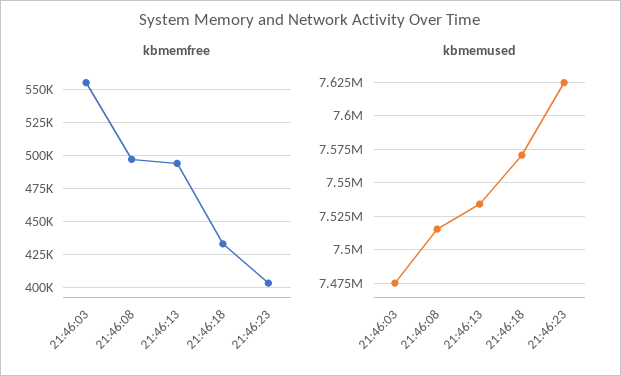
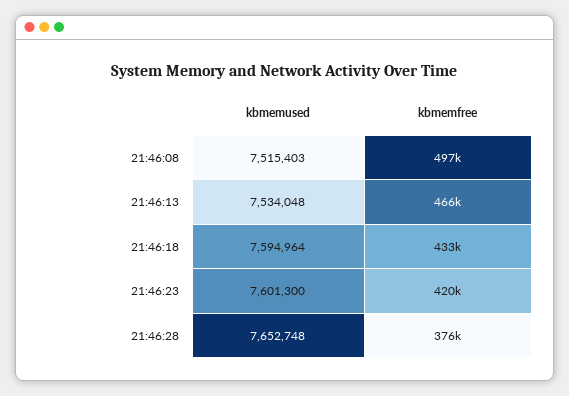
kbmemfree, 21:46:03: 555000 -> none
kbmemfree, 21:46:13: 495000 -> 466000
kbmemfree, 21:46:23: 405000 -> 420000
kbmemused, 21:46:03: 7475000 -> none
kbmemused, 21:46:18: 7570000 -> 7594964
kbmemused, 21:46:23: 7625000 -> 7601300
kbmemused, 21:46:28: none -> 7652748
kbmemfree, 21:46:28: none -> 376000

